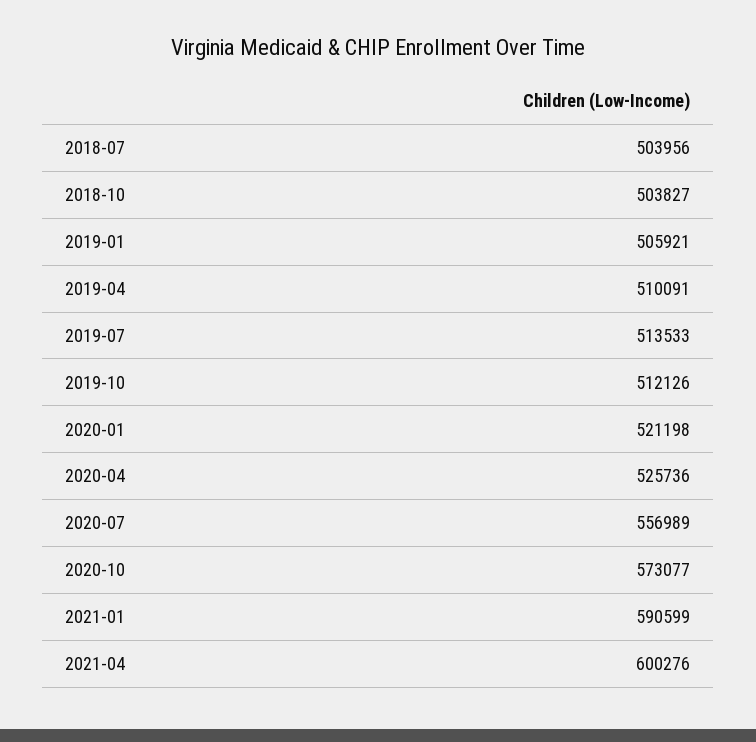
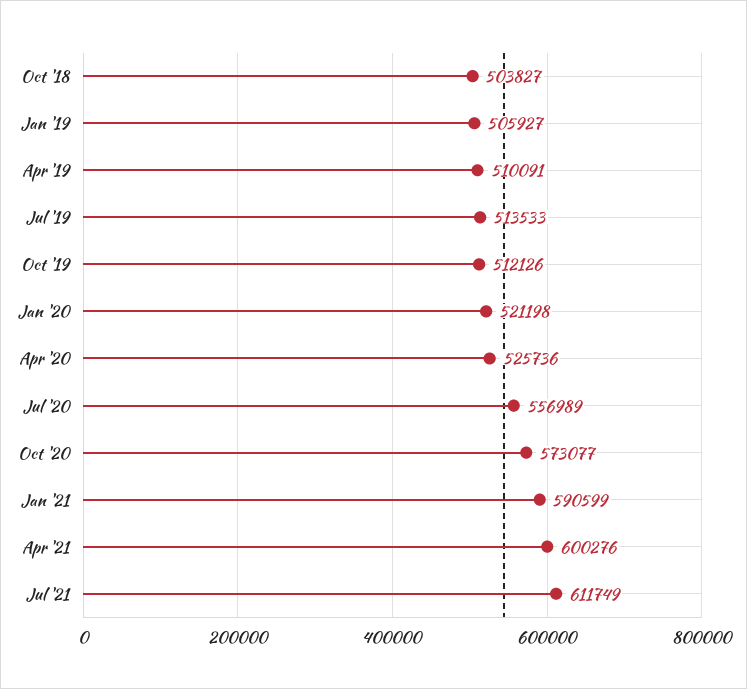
2018-07: 503956 -> none
2019-01: 505921 -> 505927
Jul '21: none -> 611749

